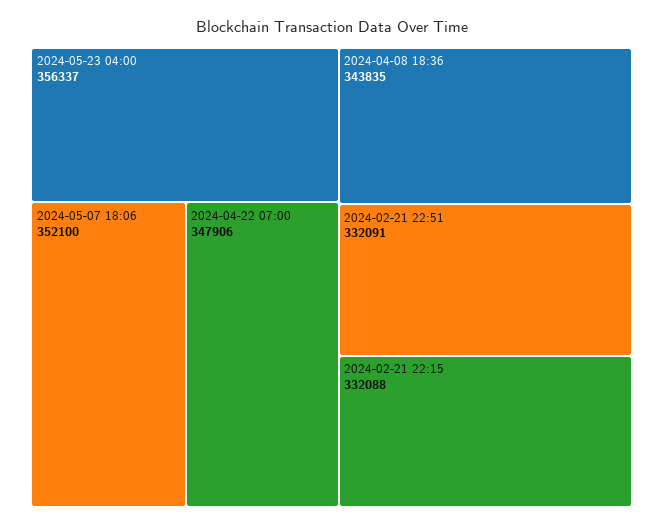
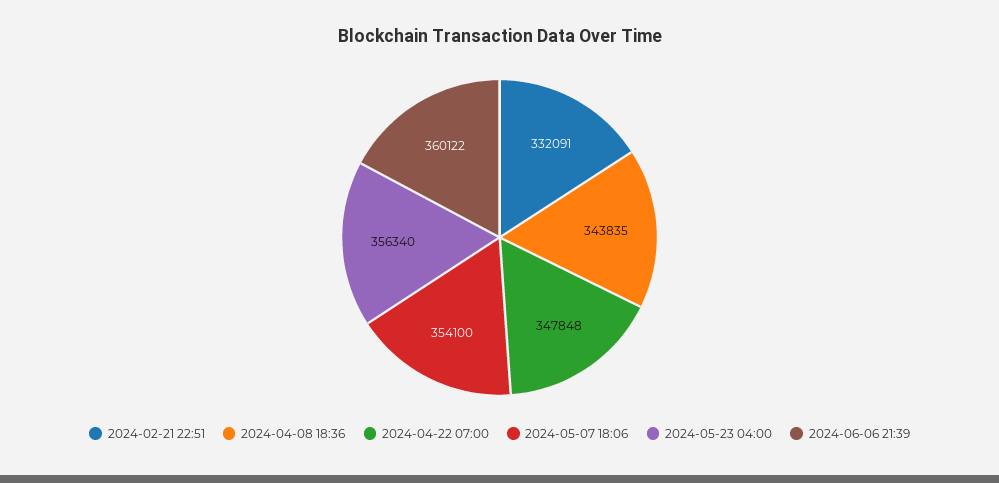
2024-05-23 04:00: 356337 -> 356340
2024-05-07 18:06: 352100 -> 354100
2024-04-22 07:00: 347906 -> 347848
2024-02-21 22:15: 332088 -> none
2024-06-06 21:39: none -> 360122

